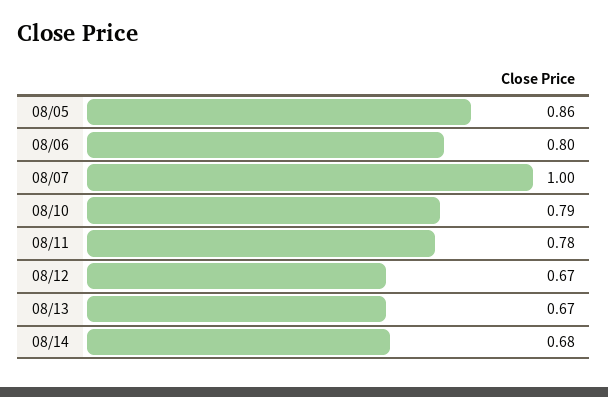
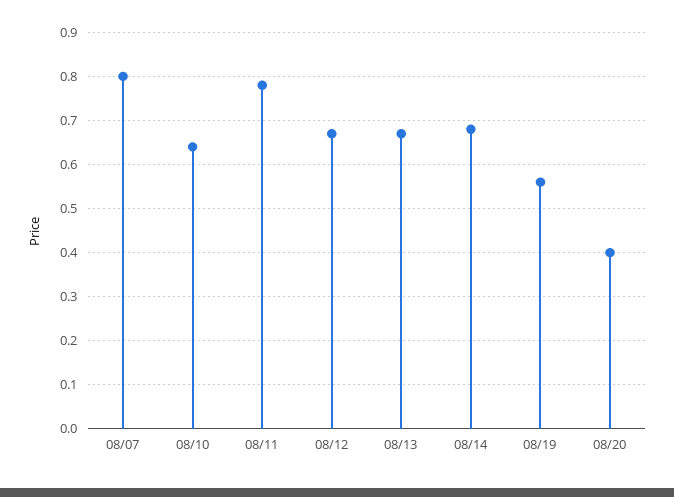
08/05: 0.86 -> none
08/06: 0.8 -> none
08/07: 1 -> 0.8
08/10: 0.79 -> 0.65
08/19: none -> 0.55
08/20: none -> 0.4

